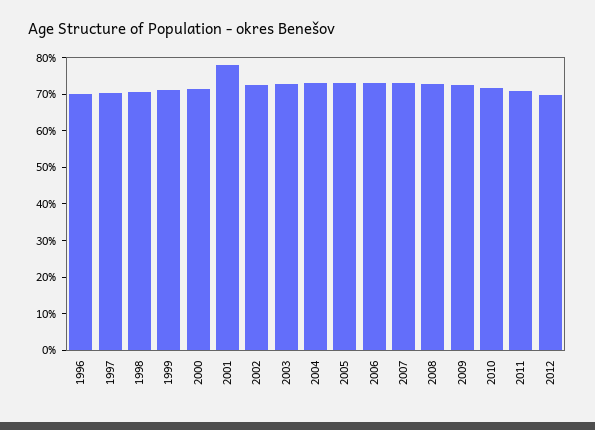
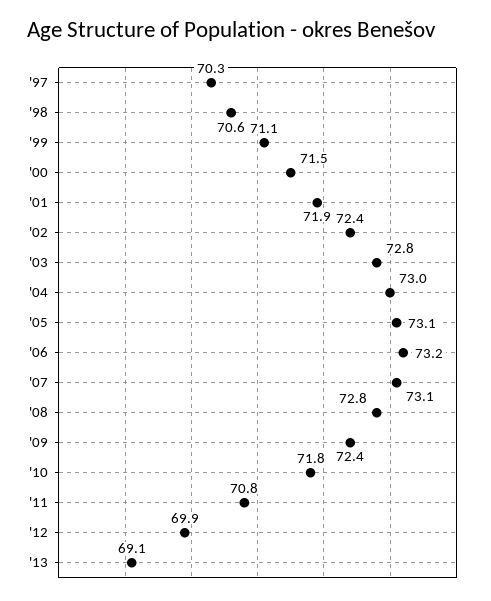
1996: 70 -> none
2001: 77.5 -> 71.9
'13: none -> 69.1

